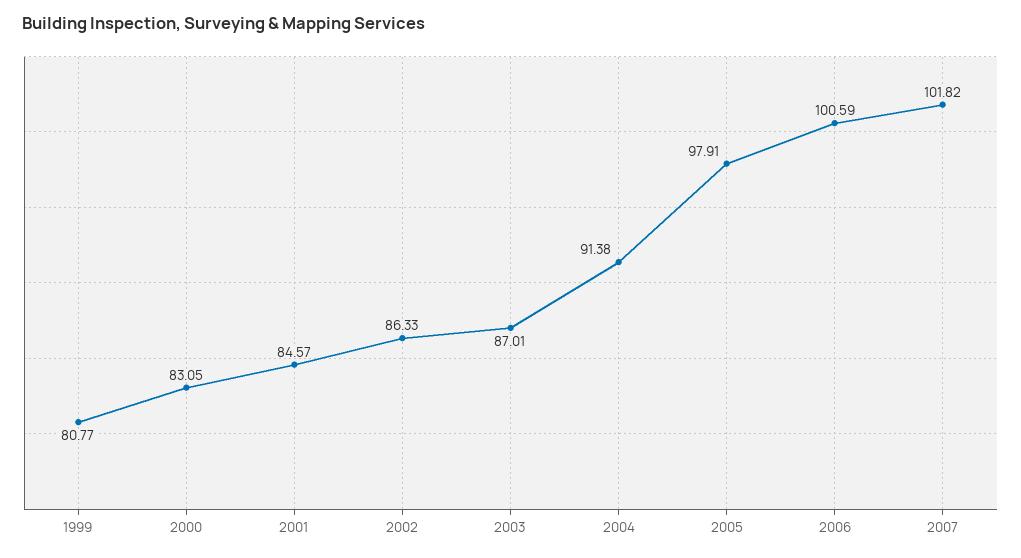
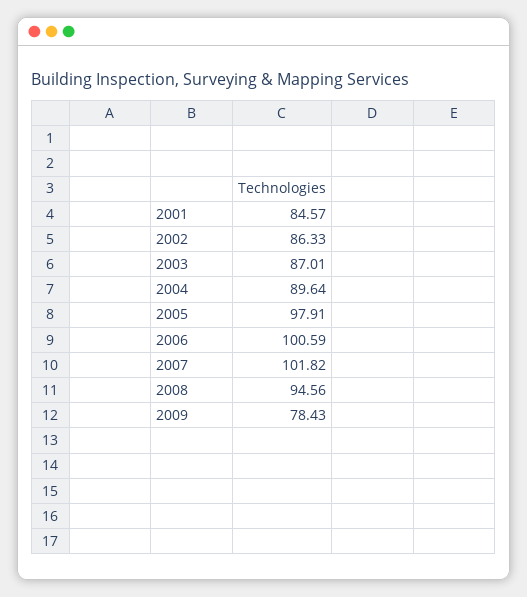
1999: 80.77 -> none
2000: 83.05 -> none
2004: 91.38 -> 89.64
2008: none -> 94.56
2009: none -> 78.43

